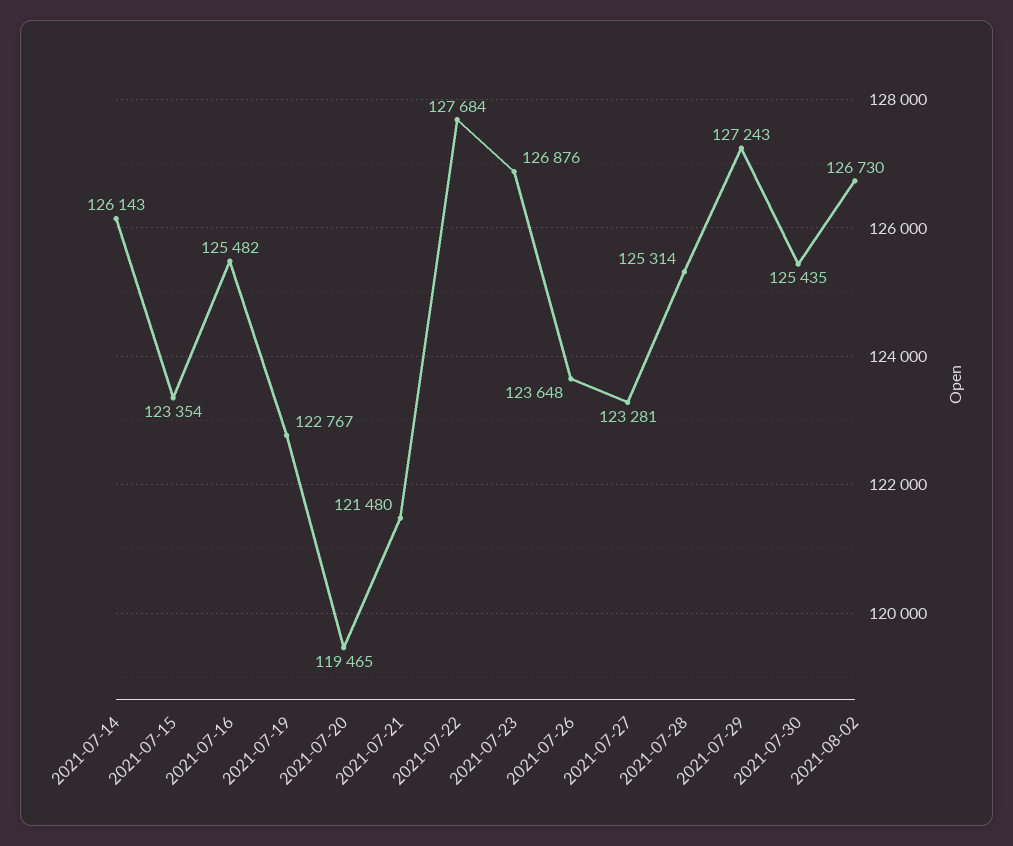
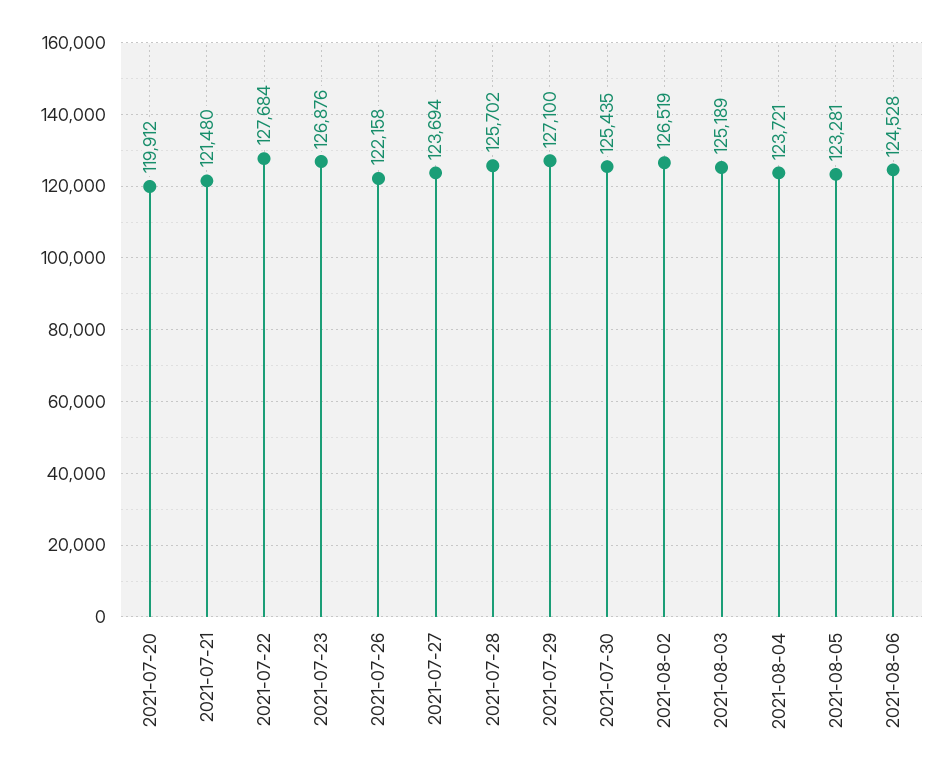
2021-07-14: 126143 -> none
2021-07-15: 123354 -> none
2021-07-16: 125482 -> none
2021-07-19: 122767 -> none
2021-07-20: 119465 -> 119912
2021-07-26: 123648 -> 122158
2021-07-27: 123281 -> 123694
2021-07-28: 125314 -> 125702
2021-07-29: 127243 -> 127100
2021-08-02: 126730 -> 126519
2021-08-03: none -> 125189
2021-08-04: none -> 123721
2021-08-05: none -> 123281
2021-08-06: none -> 124528

